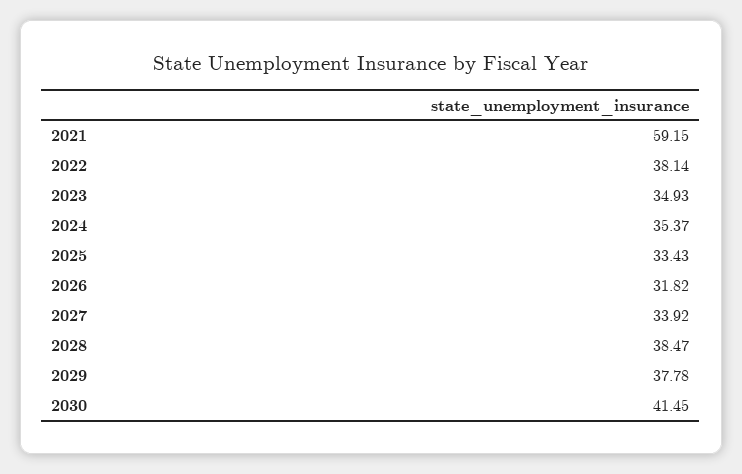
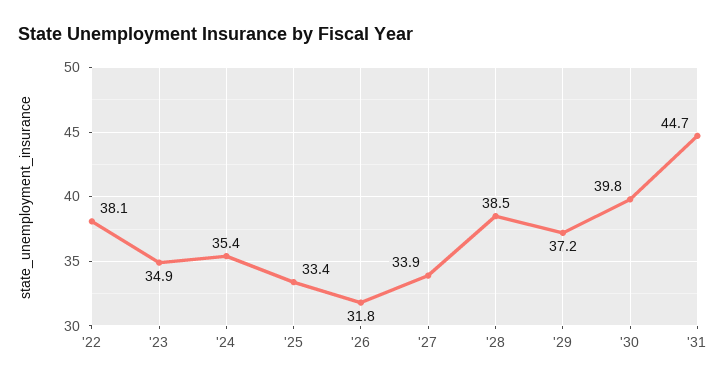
2021: 59.15 -> none
2029: 37.78 -> 37.2
2030: 41.45 -> 39.8
'31: none -> 44.7

